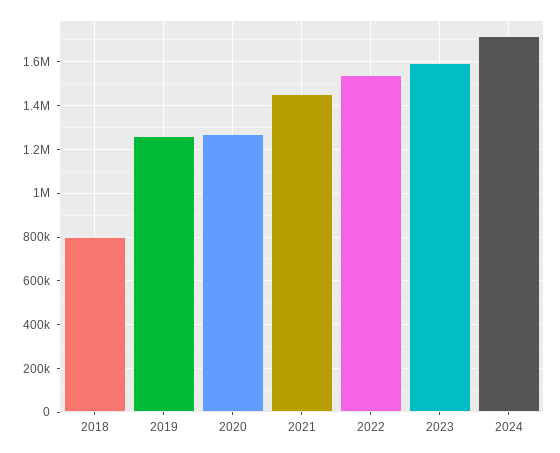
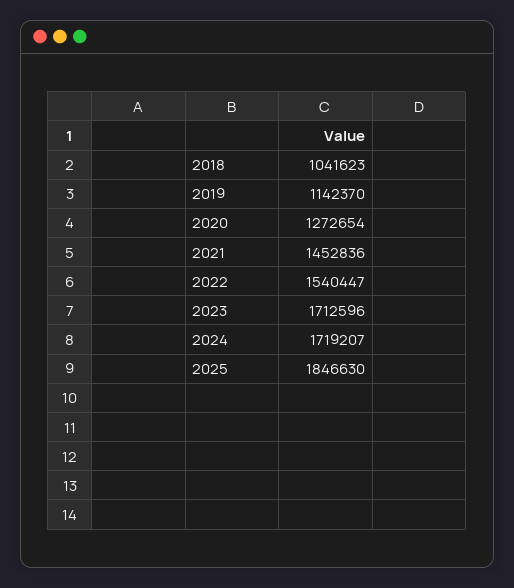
2018: 800000 -> 1041623
2019: 1250000 -> 1142370
2023: 1600000 -> 1712596
2025: none -> 1846630

